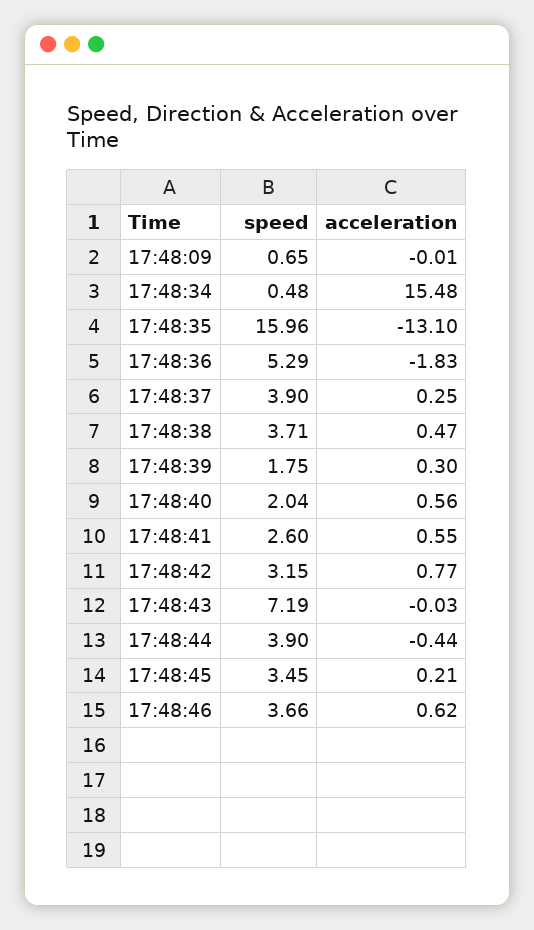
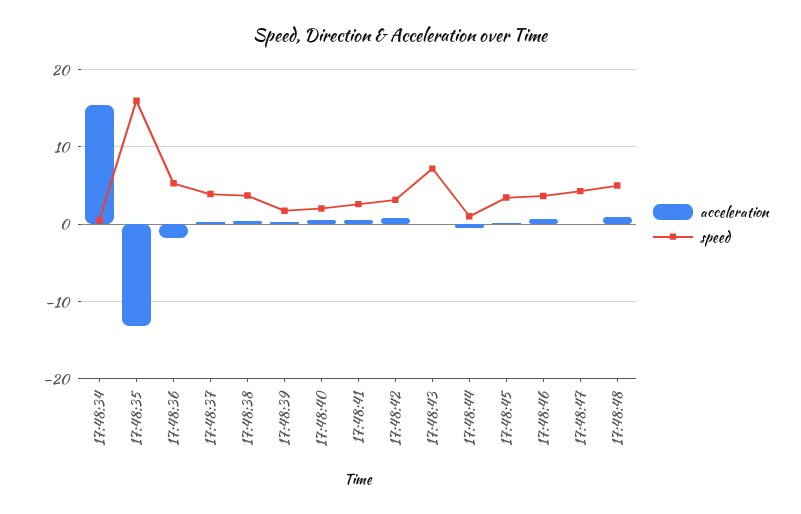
speed, 17:48:09: 0.65 -> none
acceleration, 17:48:09: -0.01 -> none
speed, 17:48:44: 3.9 -> 1
acceleration, 17:48:47: none -> 0
speed, 17:48:47: none -> 4
acceleration, 17:48:48: none -> 1
speed, 17:48:48: none -> 5

